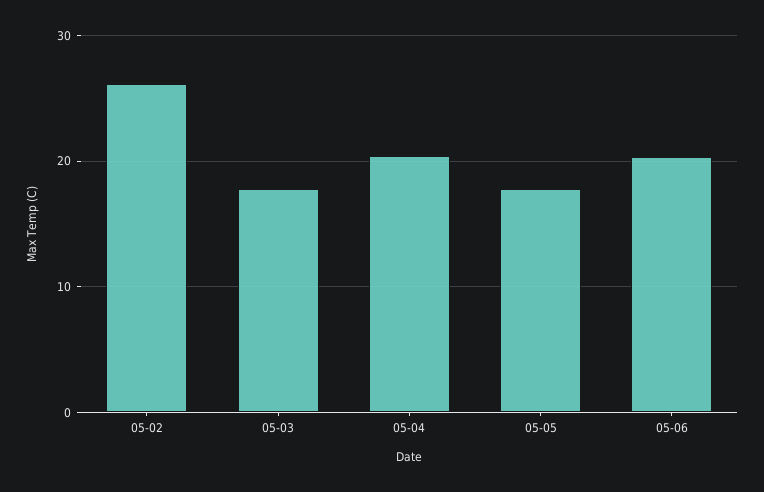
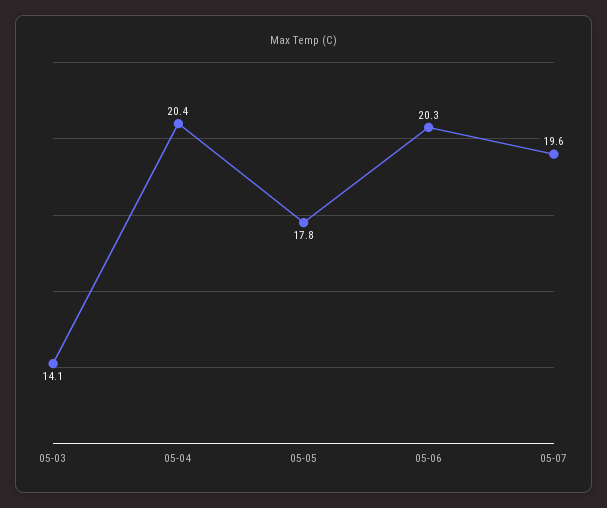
05-02: 26 -> none
05-03: 18 -> 14.1
05-07: none -> 19.6

